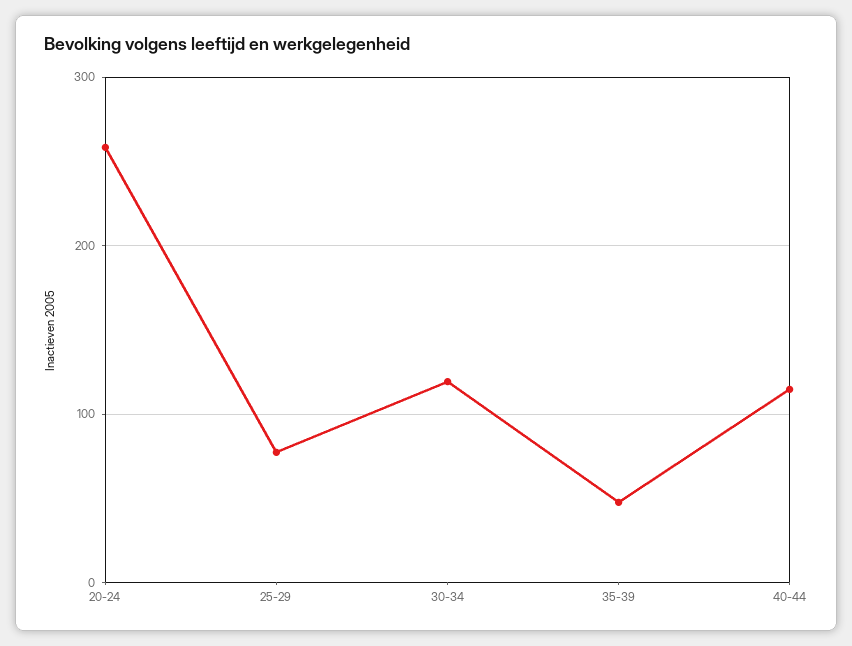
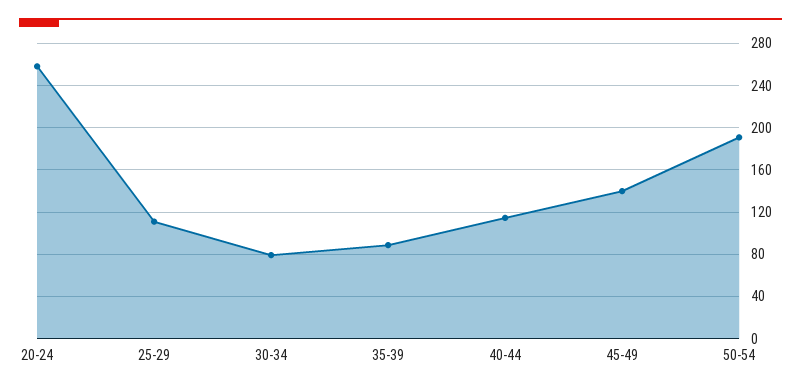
25-29: 80 -> 110
30-34: 120 -> 80
35-39: 50 -> 90
45-49: none -> 140
50-54: none -> 190

